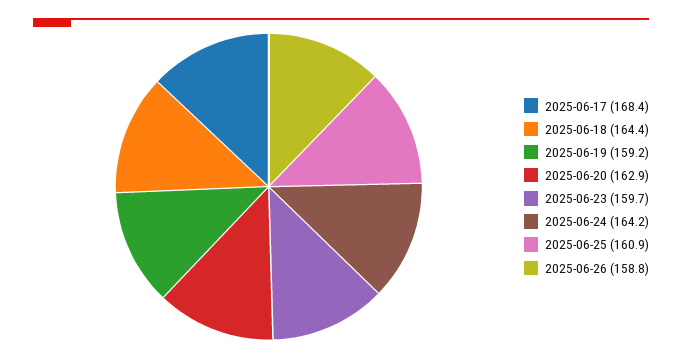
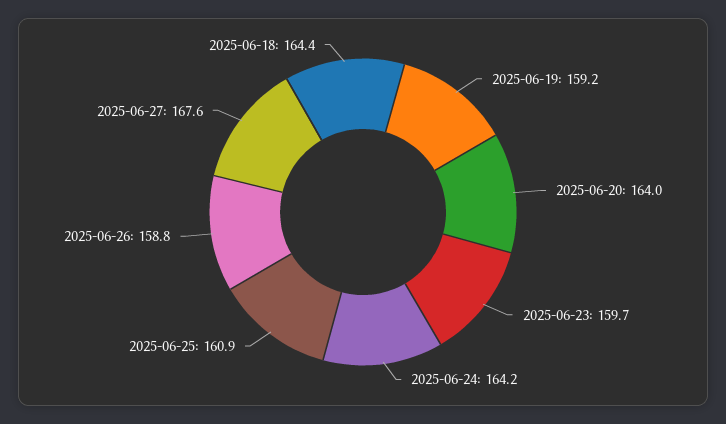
2025-06-17: 168.4 -> none
2025-06-20: 162.9 -> 164
2025-06-27: none -> 167.6

